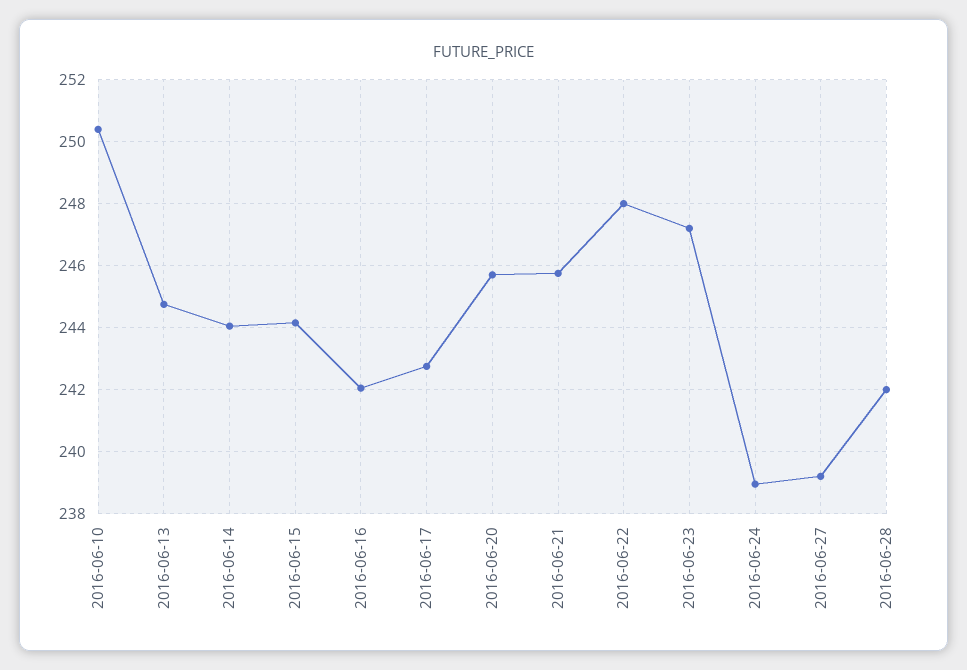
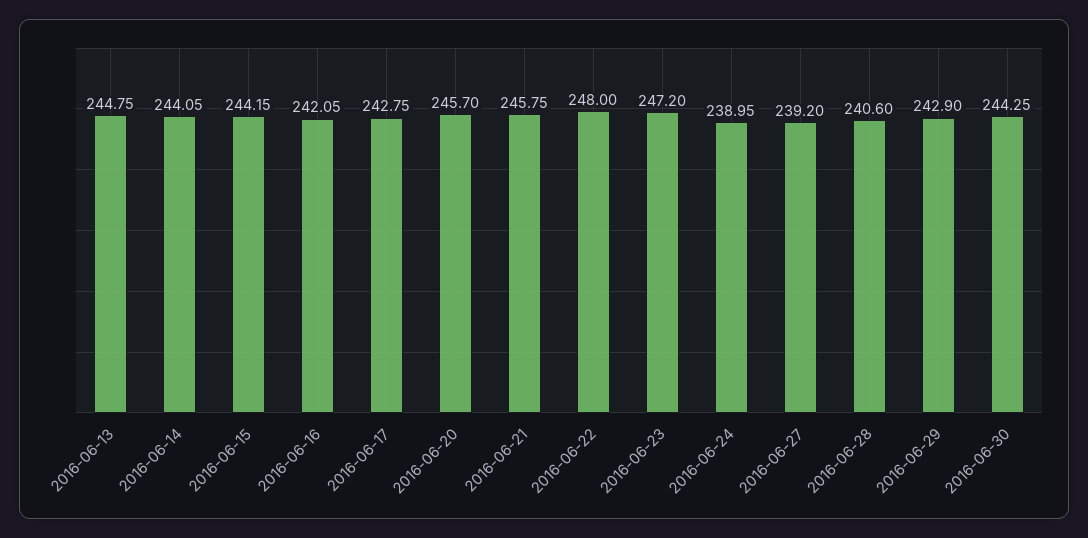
2016-06-10: 250.4 -> none
2016-06-28: 242 -> 240.6
2016-06-29: none -> 242.9
2016-06-30: none -> 244.25

